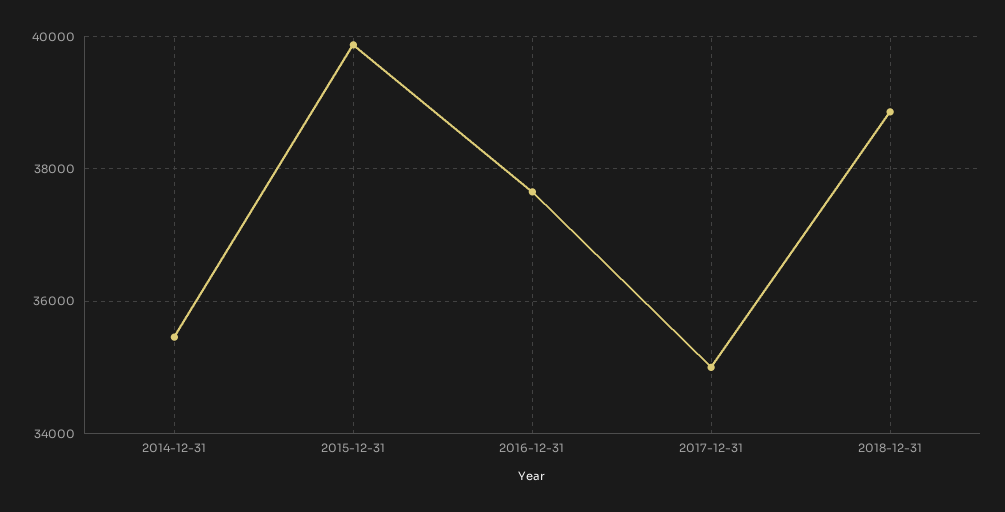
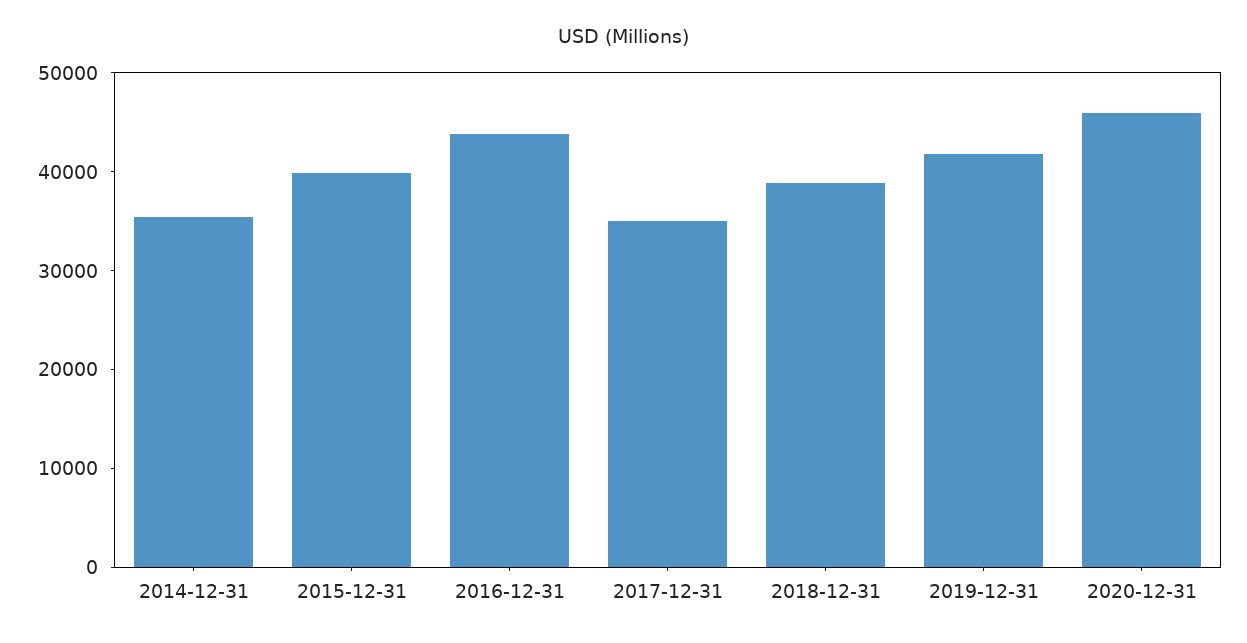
2016-12-31: 37600 -> 44000
2019-12-31: none -> 42000
2020-12-31: none -> 46000

